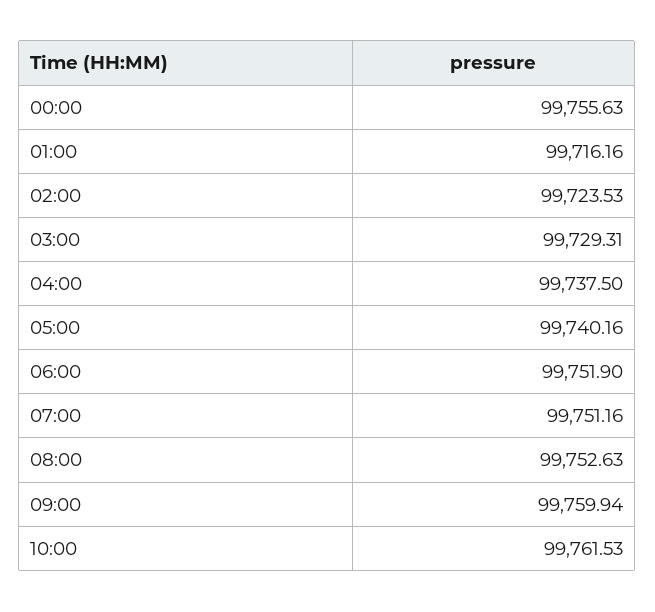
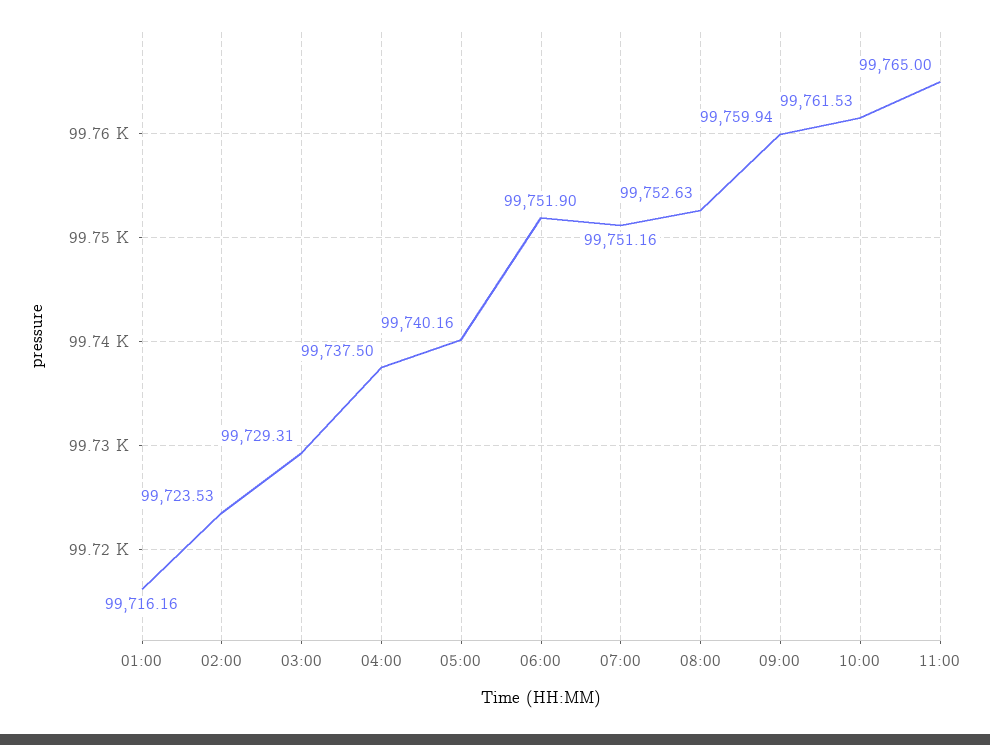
00:00: 99755.63 -> none
11:00: none -> 99765

